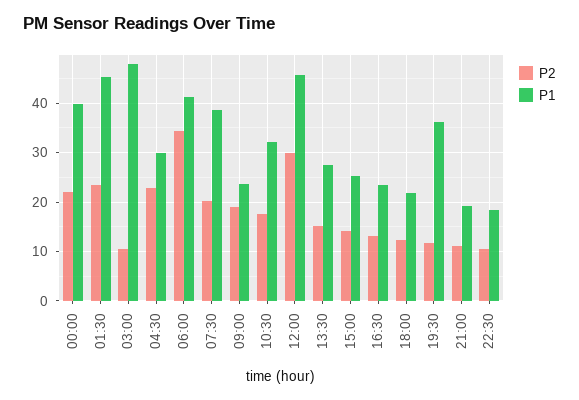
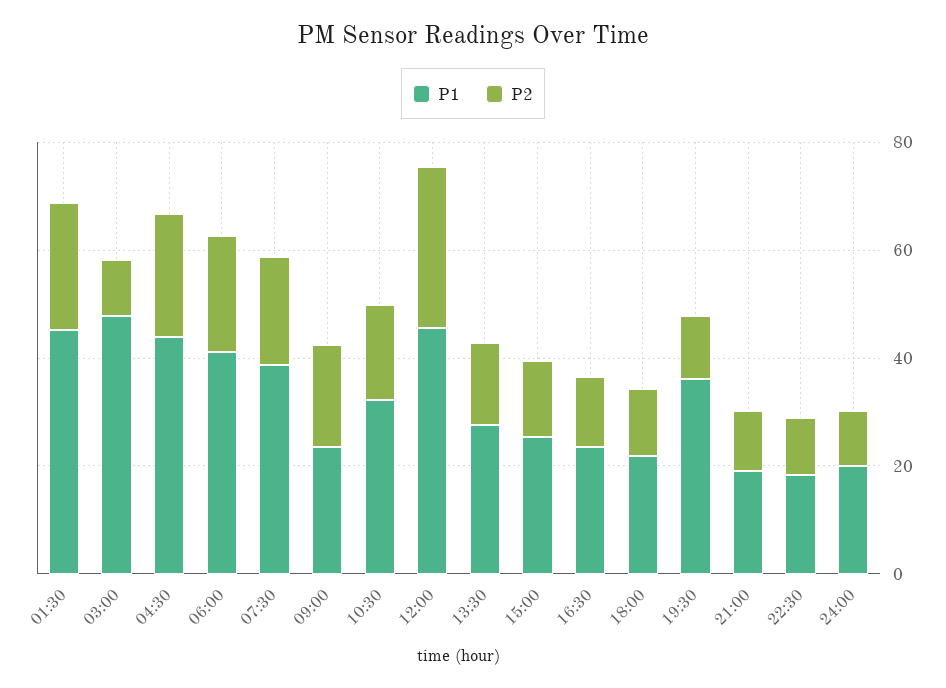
P2, 00:00: 22 -> none
P1, 00:00: 40 -> none
P1, 04:30: 30 -> 45
P2, 06:00: 34 -> 20
P1, 24:00: none -> 20
P2, 24:00: none -> 10

